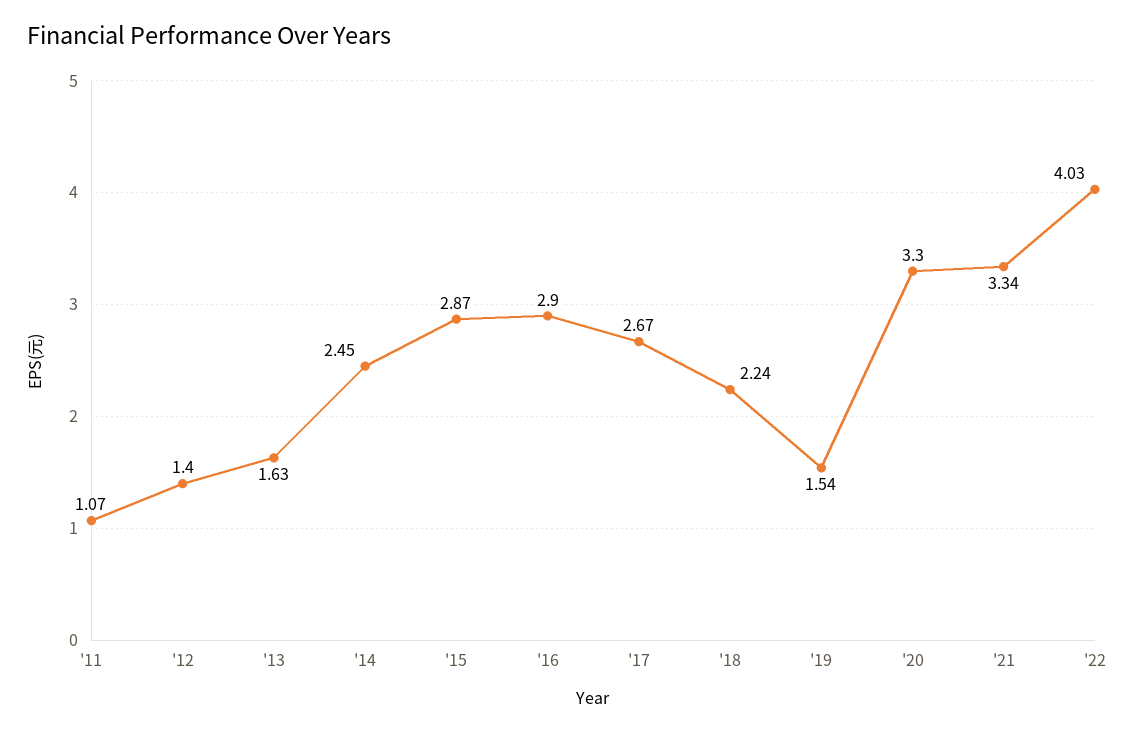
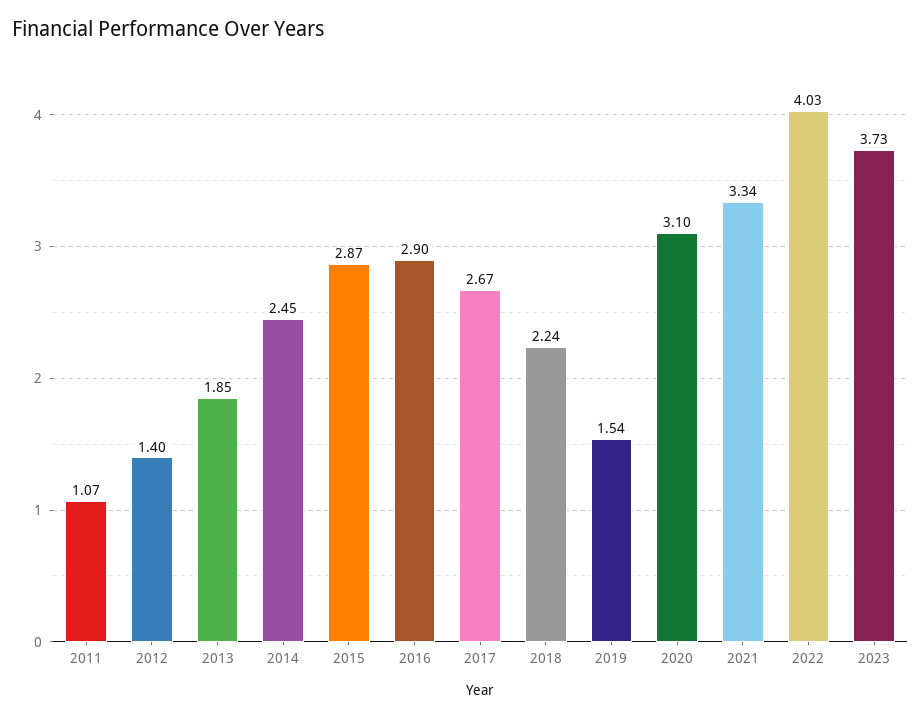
'13: 1.63 -> 1.85
'20: 3.3 -> 3.1
2023: none -> 3.73

